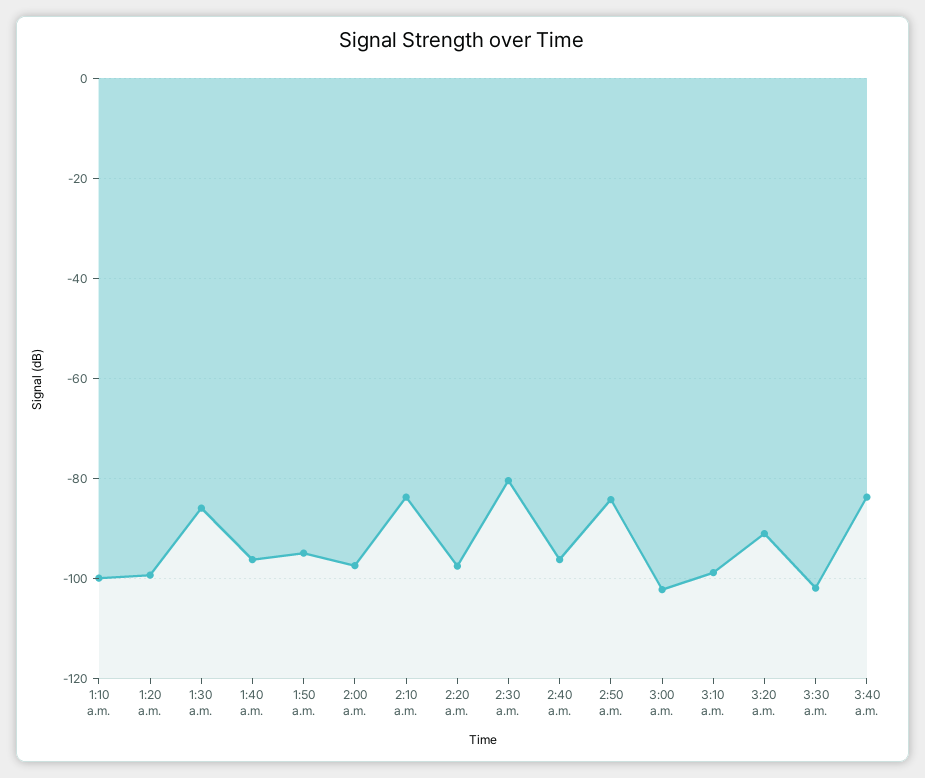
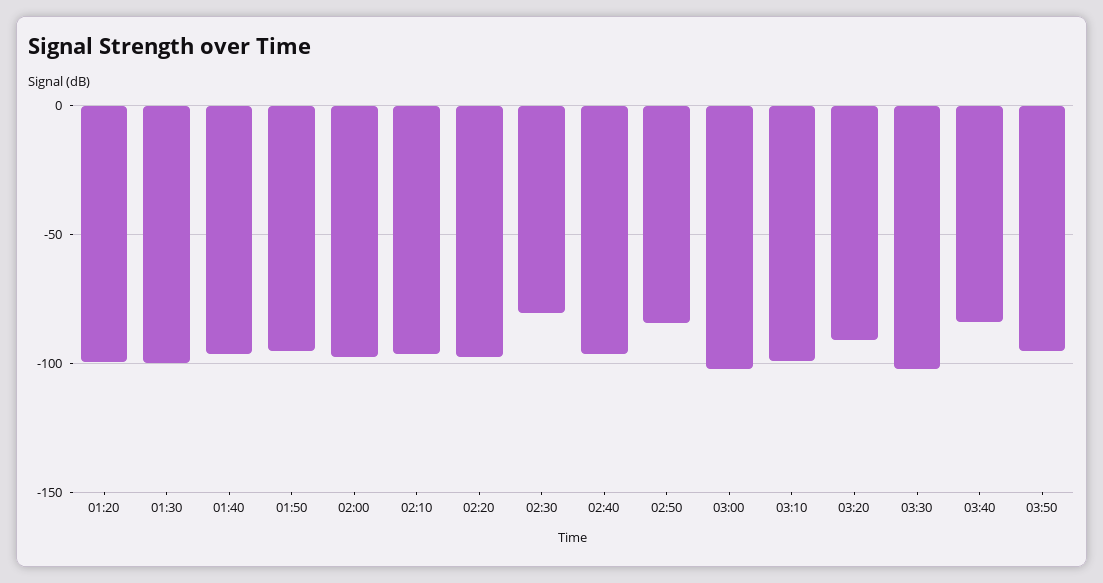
1:10 a.m.: -100 -> none
1:30 a.m.: -86 -> -100
2:10 a.m.: -84 -> -95
03:50: none -> -95

